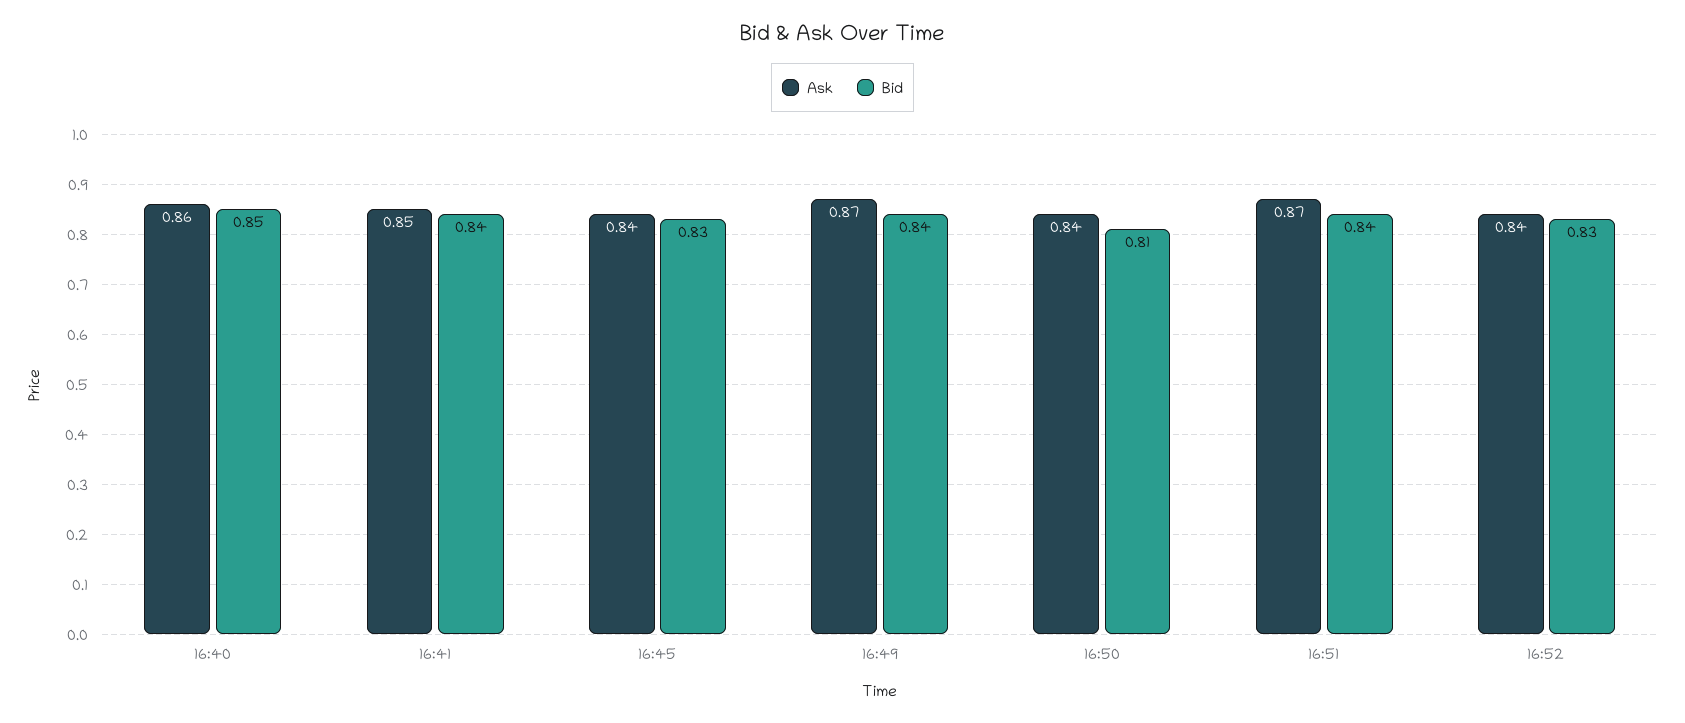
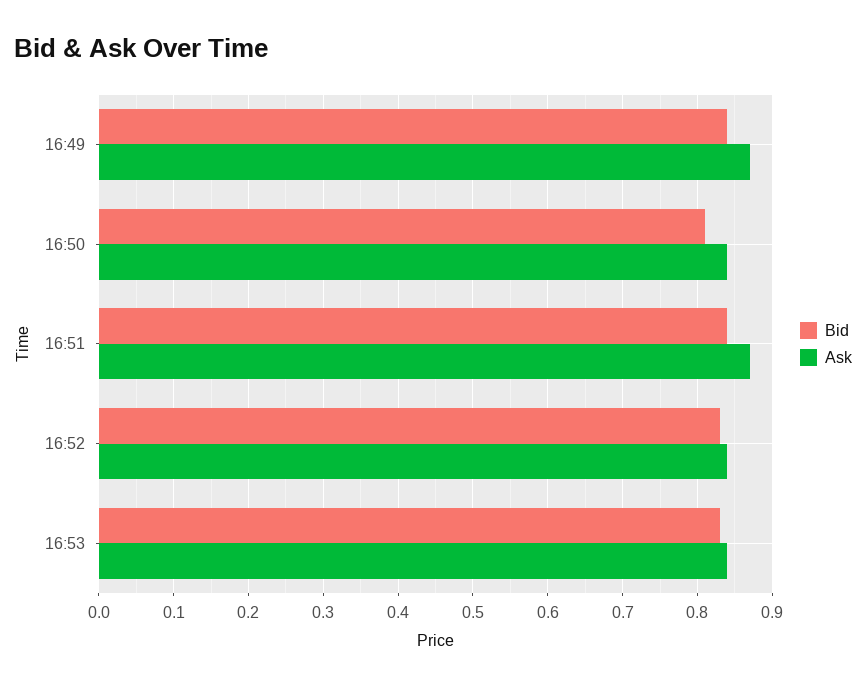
Ask, 16:40: 0.86 -> none
Bid, 16:40: 0.85 -> none
Ask, 16:41: 0.85 -> none
Bid, 16:41: 0.84 -> none
Ask, 16:45: 0.84 -> none
Bid, 16:45: 0.83 -> none
Bid, 16:53: none -> 0.83
Ask, 16:53: none -> 0.84

